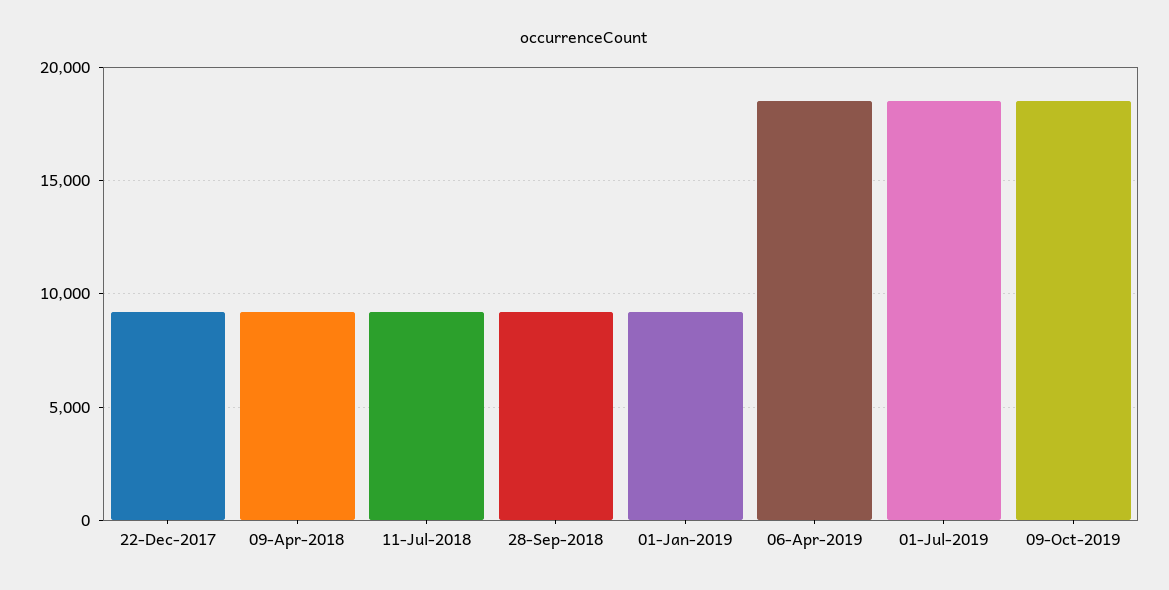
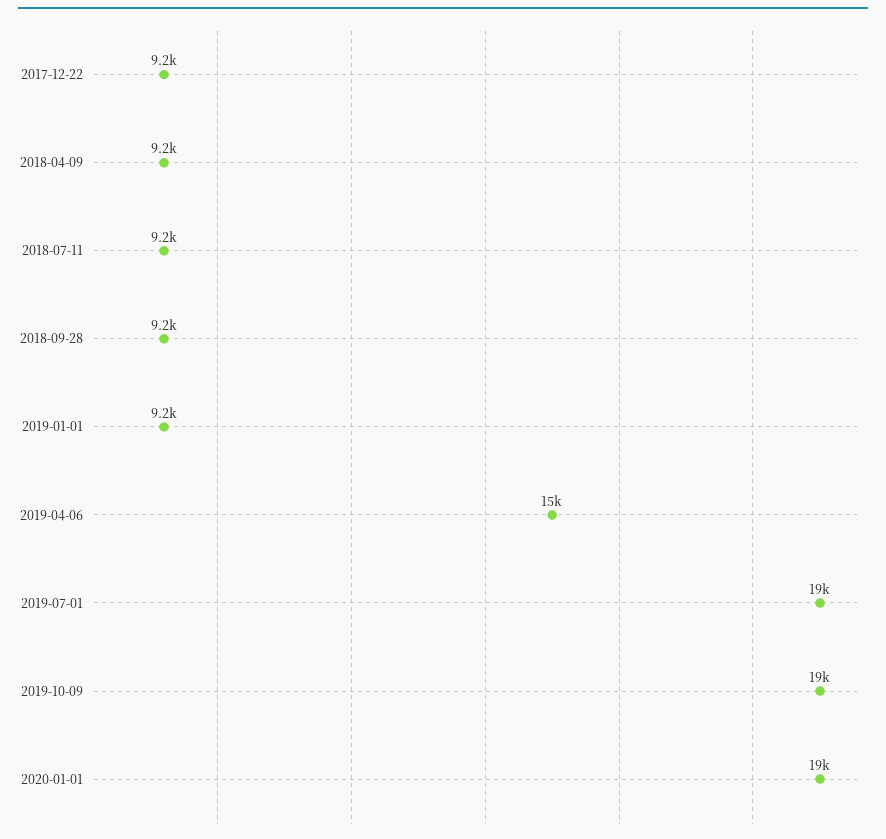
06-Apr-2019: 18500 -> 15000
2020-01-01: none -> 19000

